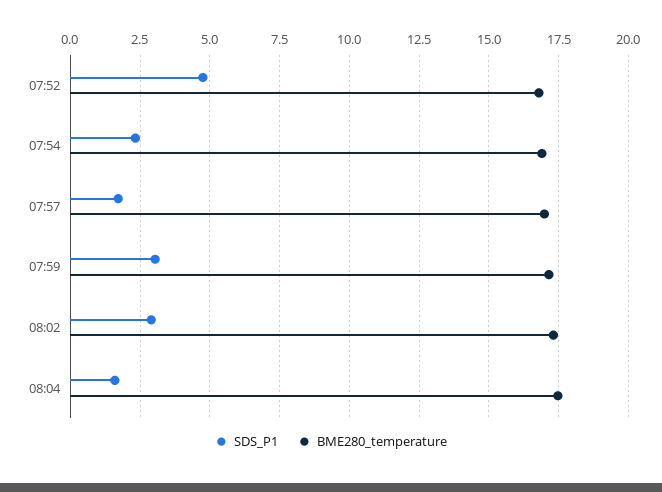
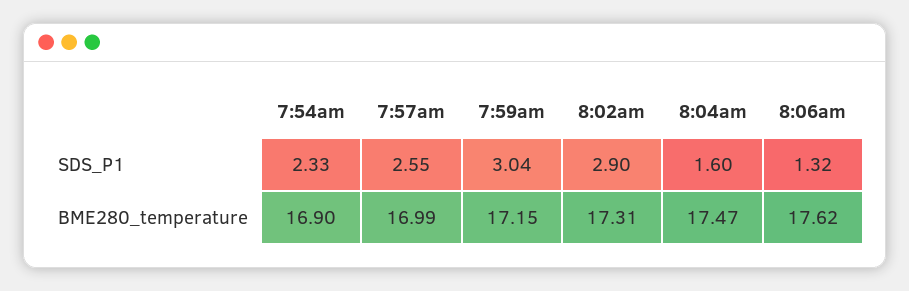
SDS_P1, 07:52: 4.75 -> none
BME280_temperature, 07:52: 16.75 -> none
SDS_P1, 07:57: 1.75 -> 2.55
SDS_P1, 8:06am: none -> 1.32
BME280_temperature, 8:06am: none -> 17.62

